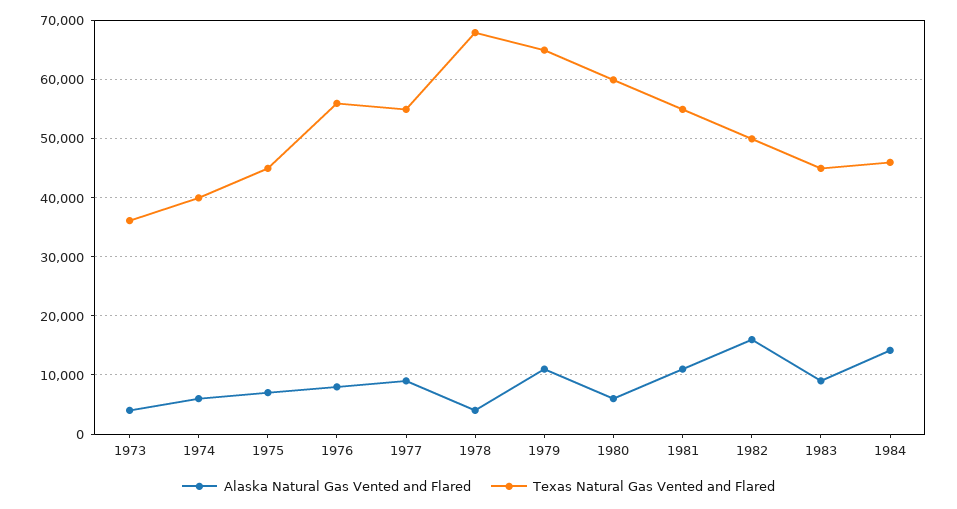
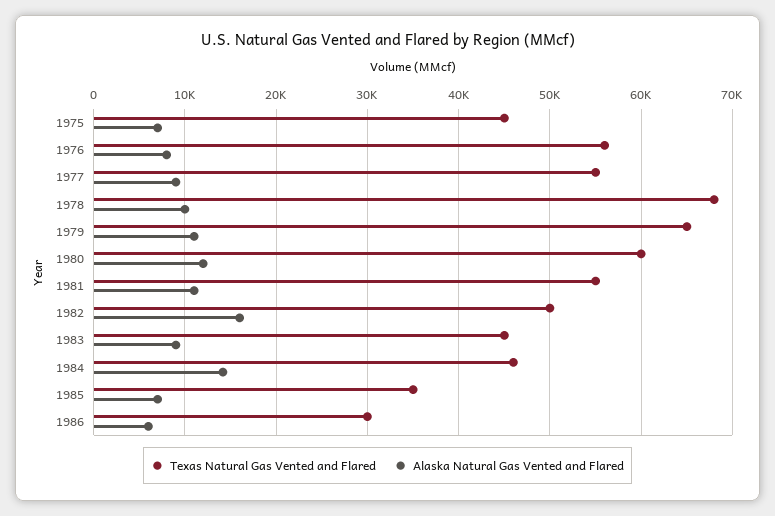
Alaska Natural Gas Vented and Flared, 1973: 4000 -> none
Texas Natural Gas Vented and Flared, 1973: 36000 -> none
Alaska Natural Gas Vented and Flared, 1974: 6000 -> none
Texas Natural Gas Vented and Flared, 1974: 40000 -> none
Alaska Natural Gas Vented and Flared, 1978: 4000 -> 10000
Alaska Natural Gas Vented and Flared, 1980: 6000 -> 12000
Texas Natural Gas Vented and Flared, 1985: none -> 35000
Alaska Natural Gas Vented and Flared, 1985: none -> 7000
Texas Natural Gas Vented and Flared, 1986: none -> 30000
Alaska Natural Gas Vented and Flared, 1986: none -> 6000

